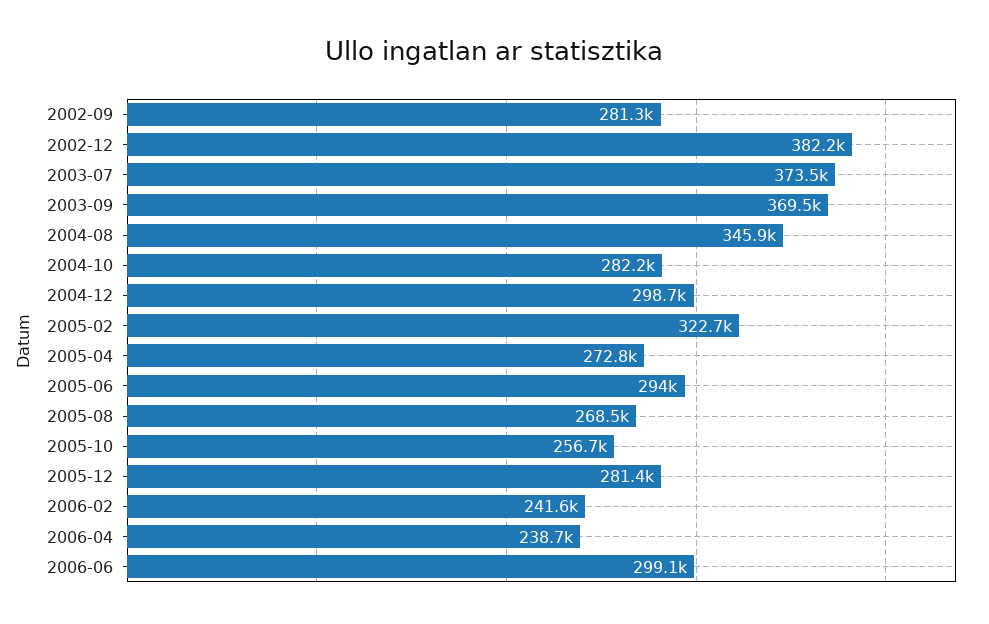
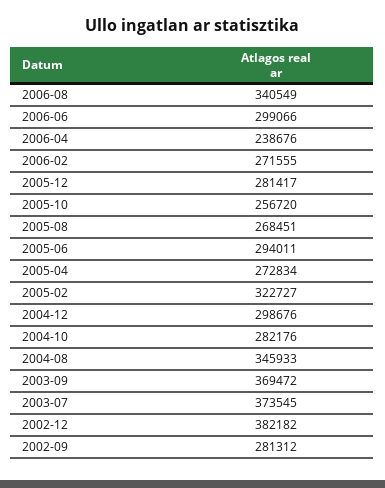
2006-02: 241600 -> 271555
2006-08: none -> 340549

